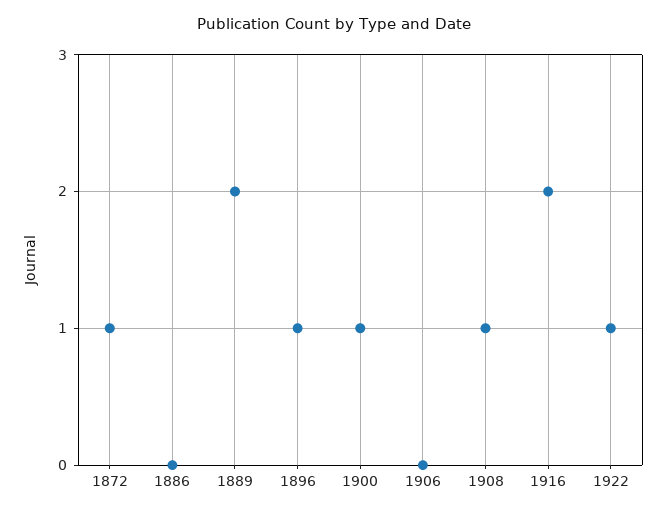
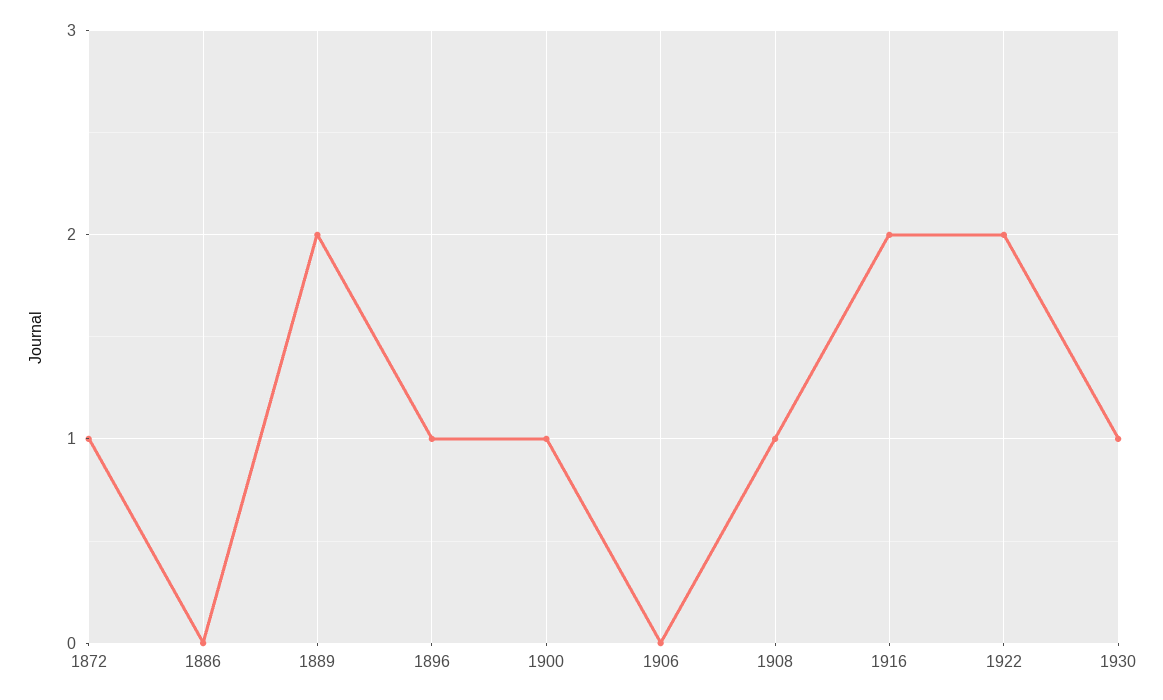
1922: 1 -> 2
1930: none -> 1

